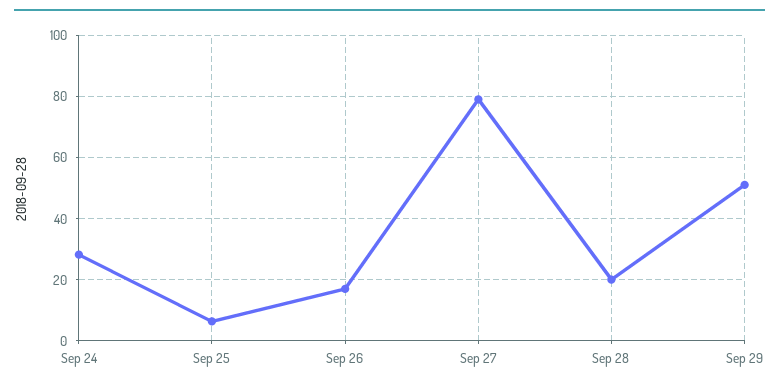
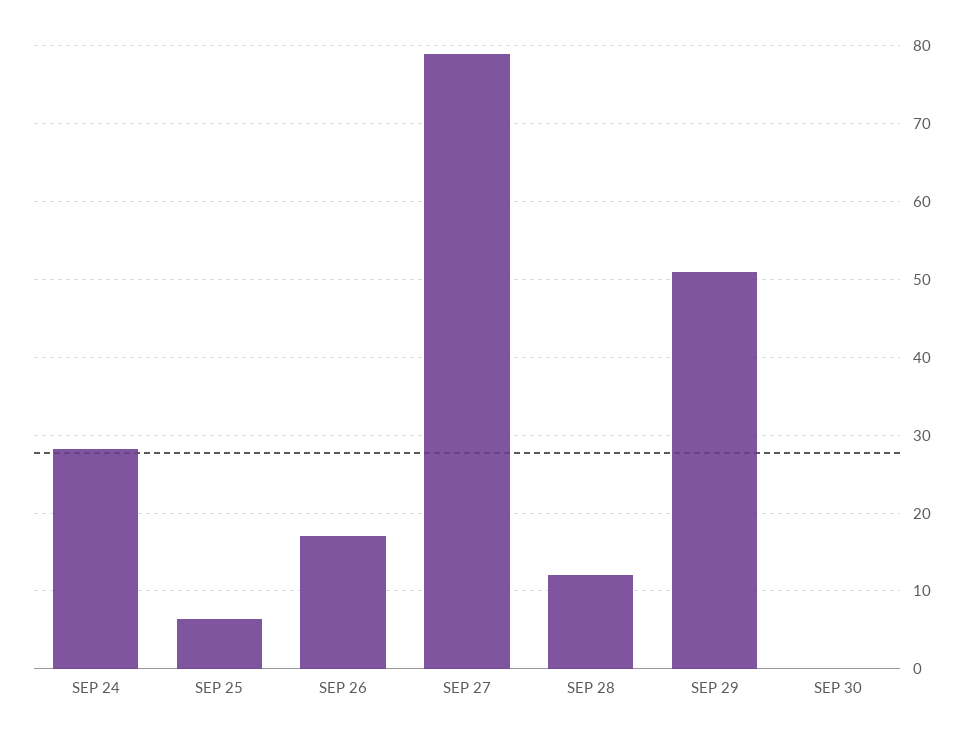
Sep 28: 20 -> 12
SEP 30: none -> 0

